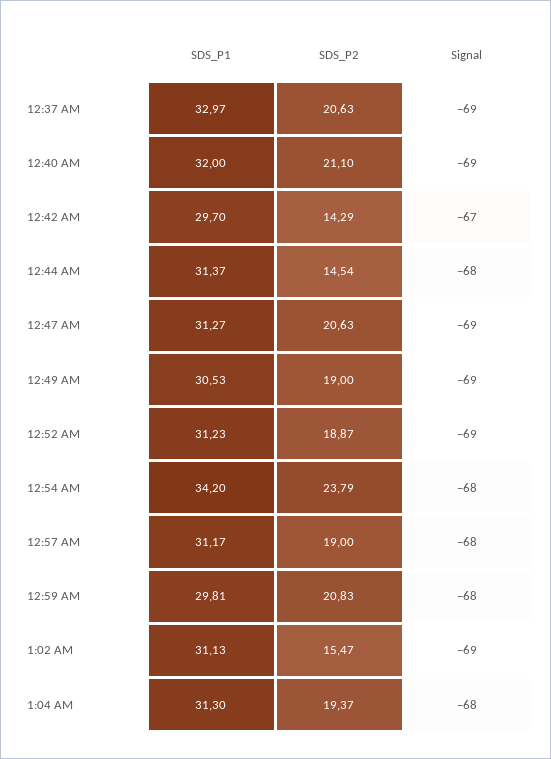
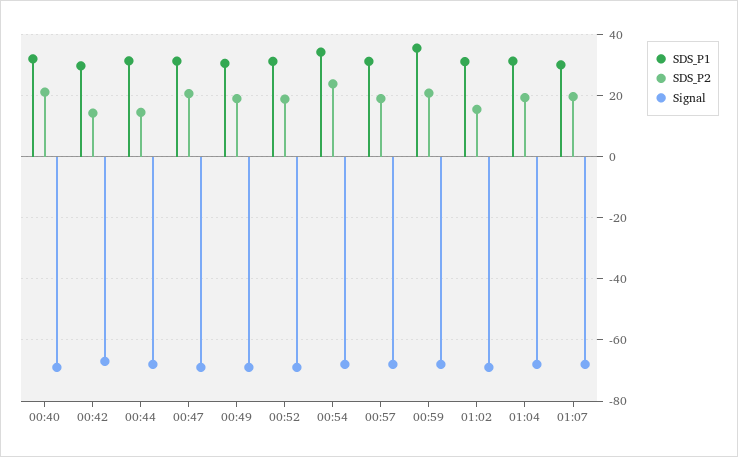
SDS_P1, 12:37 AM: 32.97 -> none
SDS_P2, 12:37 AM: 20.63 -> none
Signal, 12:37 AM: -69 -> none
SDS_P1, 12:59 AM: 29.81 -> 36
SDS_P1, 01:07: none -> 30
SDS_P2, 01:07: none -> 20
Signal, 01:07: none -> -68

